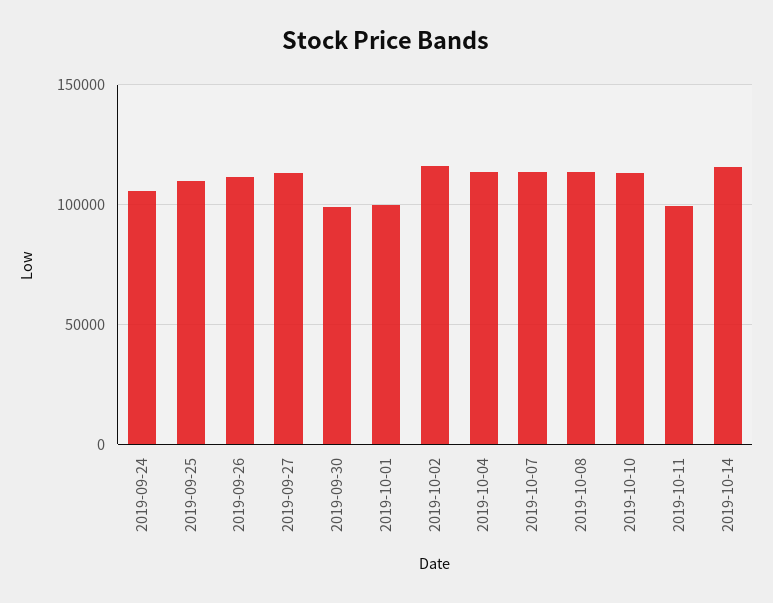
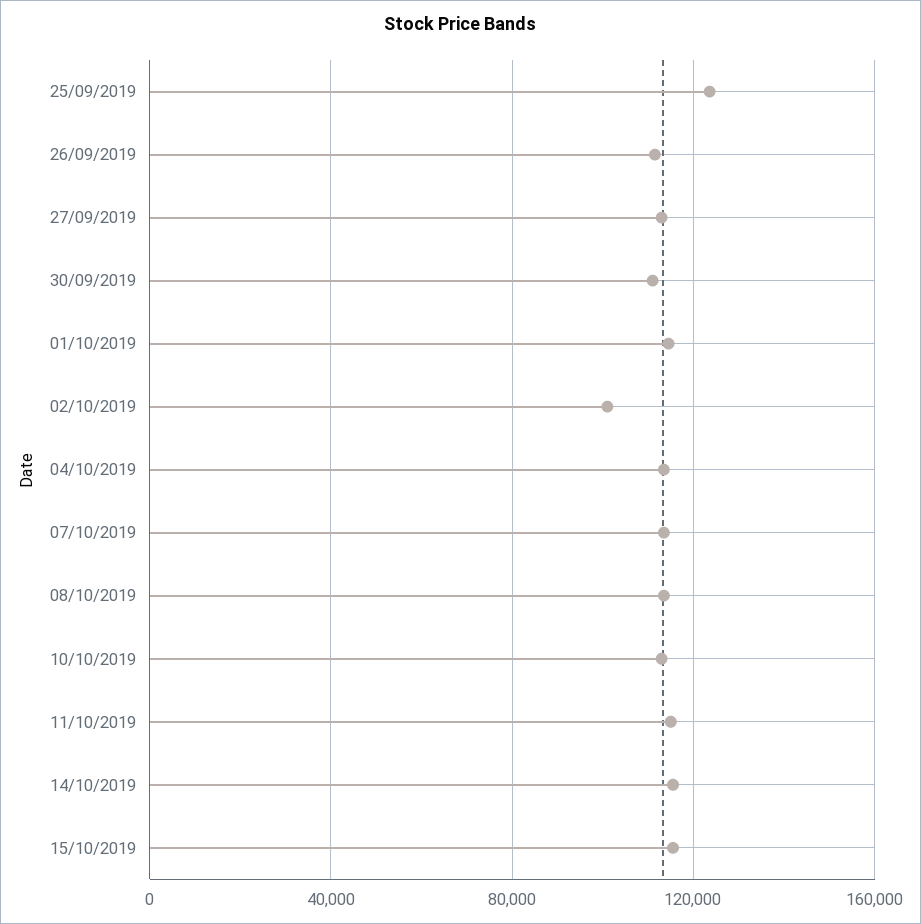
2019-09-24: 105000 -> none
2019-09-25: 110000 -> 125000
2019-09-30: 100000 -> 110000
2019-10-01: 100000 -> 115000
2019-10-02: 115000 -> 100000
2019-10-11: 100000 -> 115000
15/10/2019: none -> 115000

